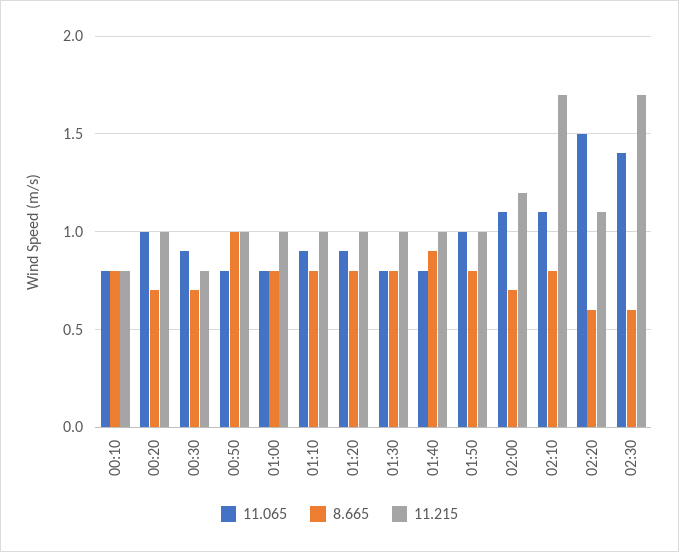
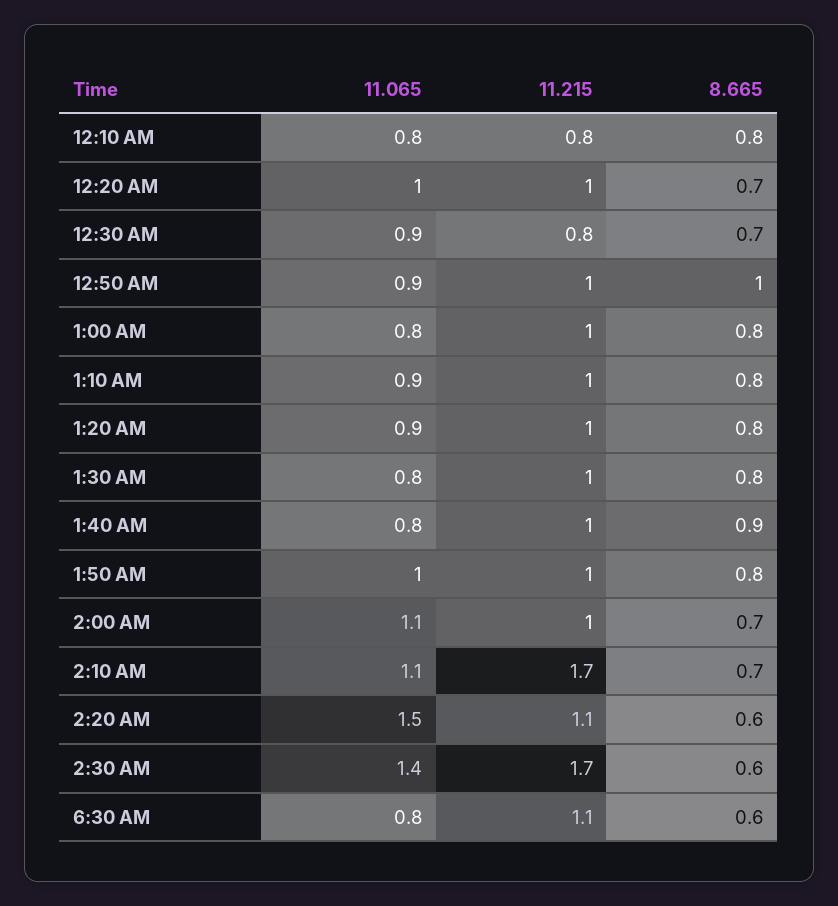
11.065, 00:50: 0.8 -> 0.9
11.215, 02:00: 1.2 -> 1
8.665, 02:10: 0.8 -> 0.7
11.065, 6:30 AM: none -> 0.8
11.215, 6:30 AM: none -> 1.1
8.665, 6:30 AM: none -> 0.6

